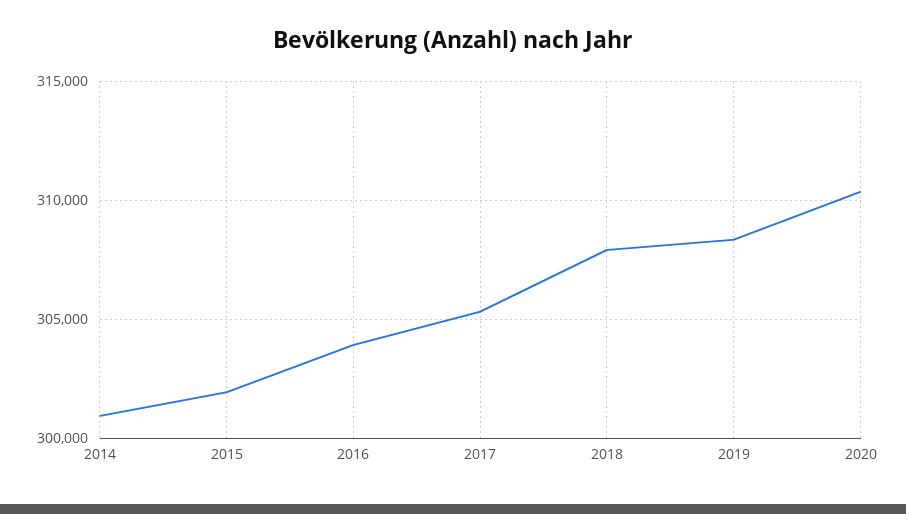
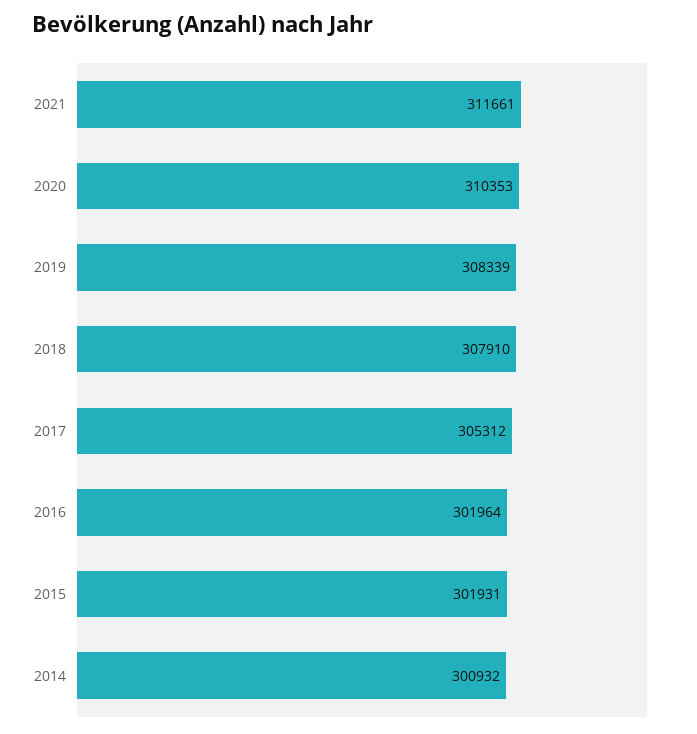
2016: 304000 -> 301964
2021: none -> 311661

